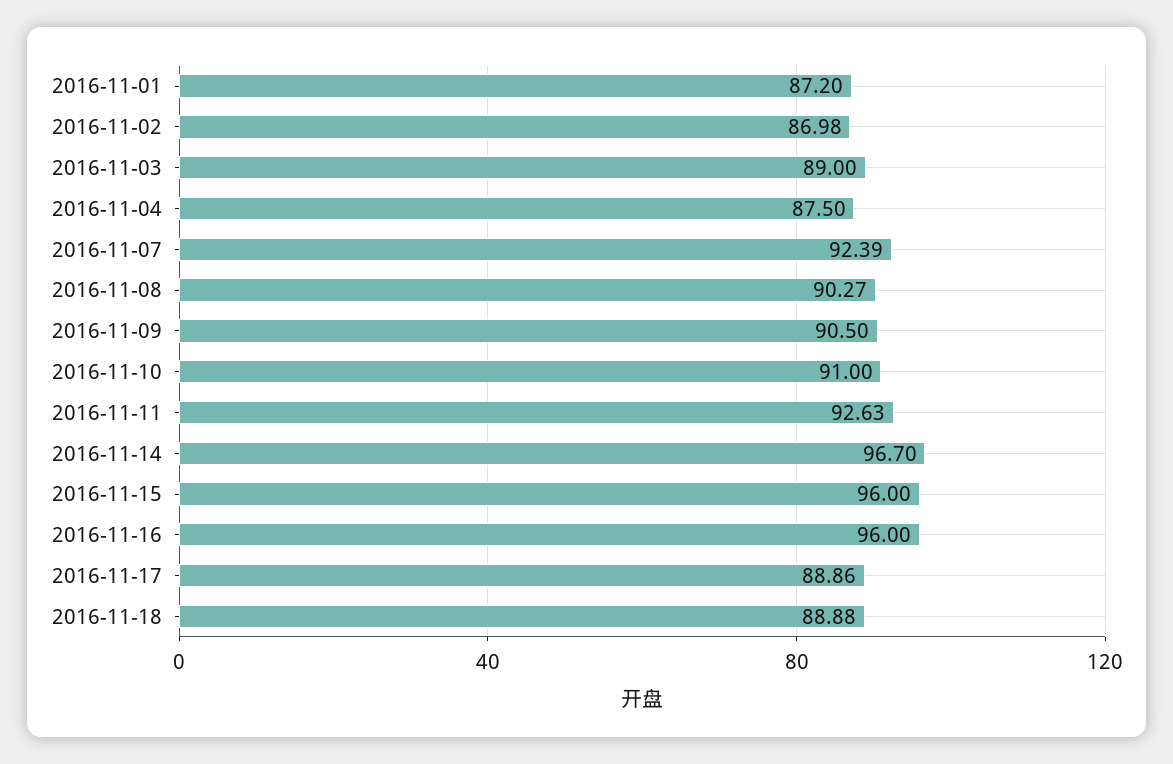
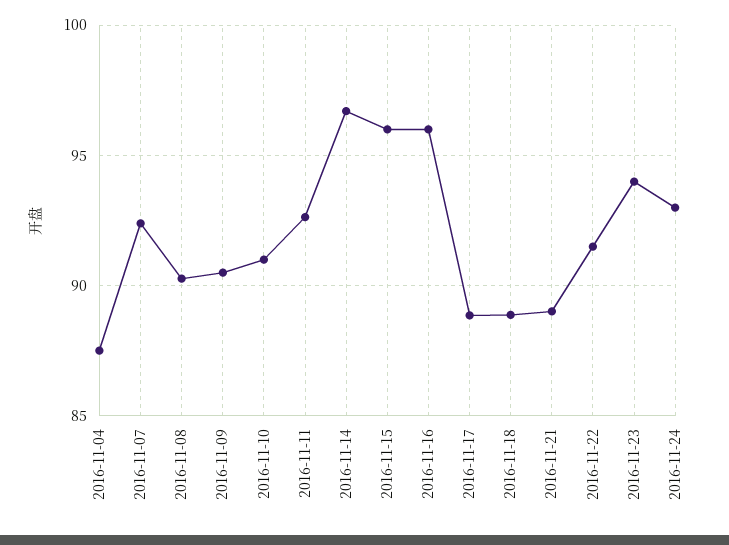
2016-11-01: 87.2 -> none
2016-11-02: 86.98 -> none
2016-11-03: 89 -> none
2016-11-21: none -> 89
2016-11-22: none -> 91.5
2016-11-23: none -> 94
2016-11-24: none -> 93

